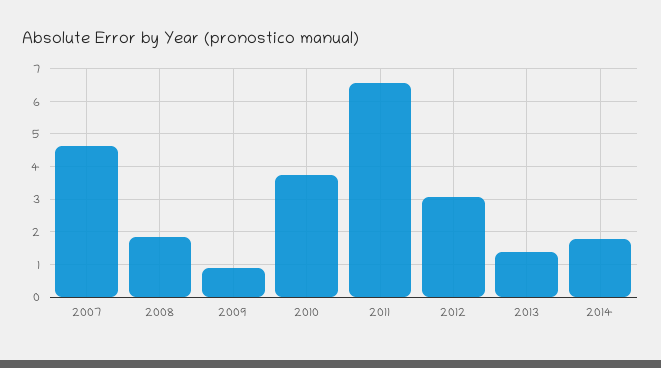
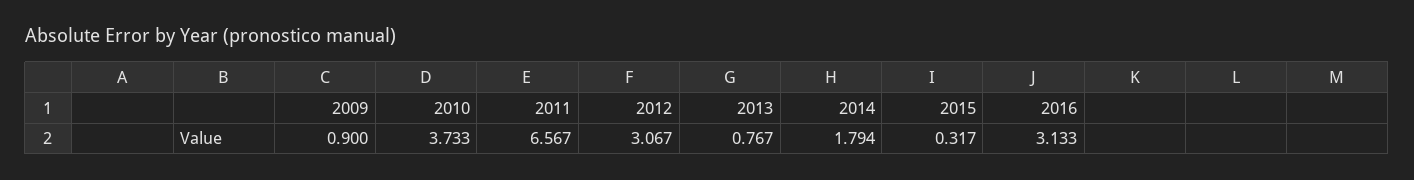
2007: 4.6 -> none
2008: 1.8 -> none
2013: 1.4 -> 0.767
2015: none -> 0.317
2016: none -> 3.133

